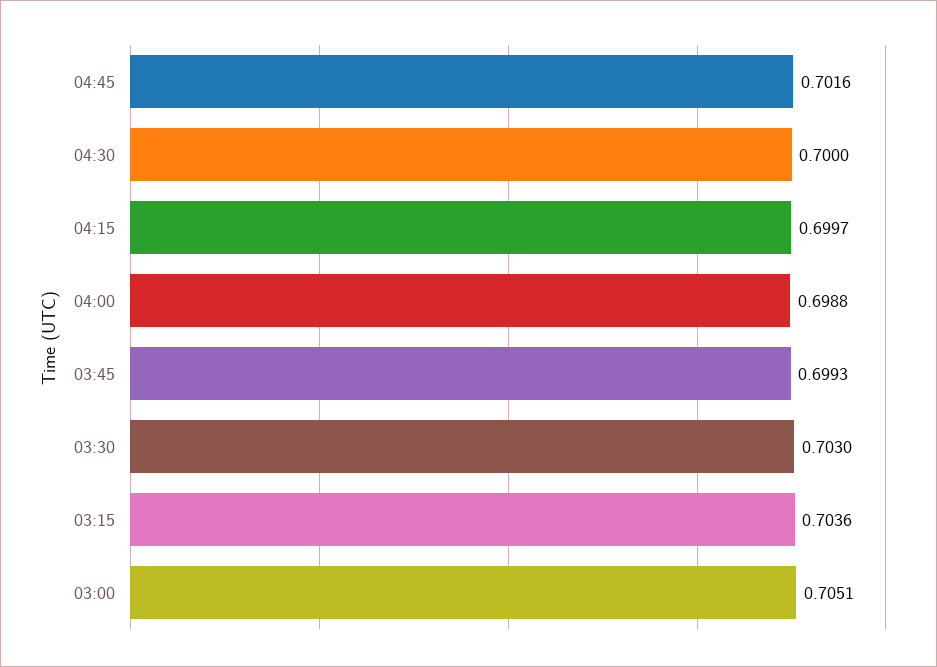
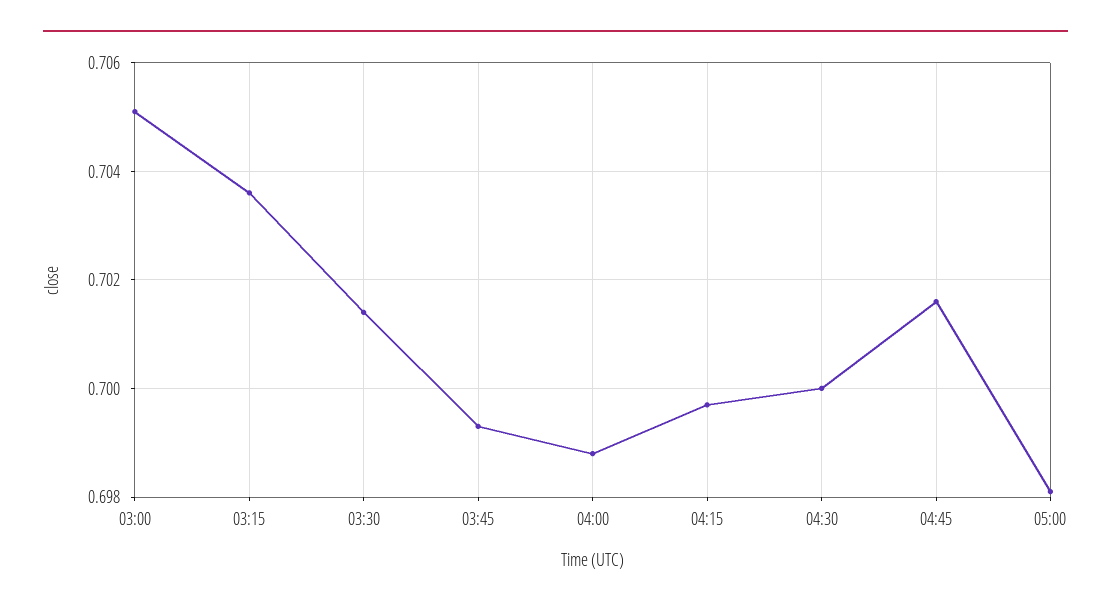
03:30: 0.703 -> 0.7015
05:00: none -> 0.698

